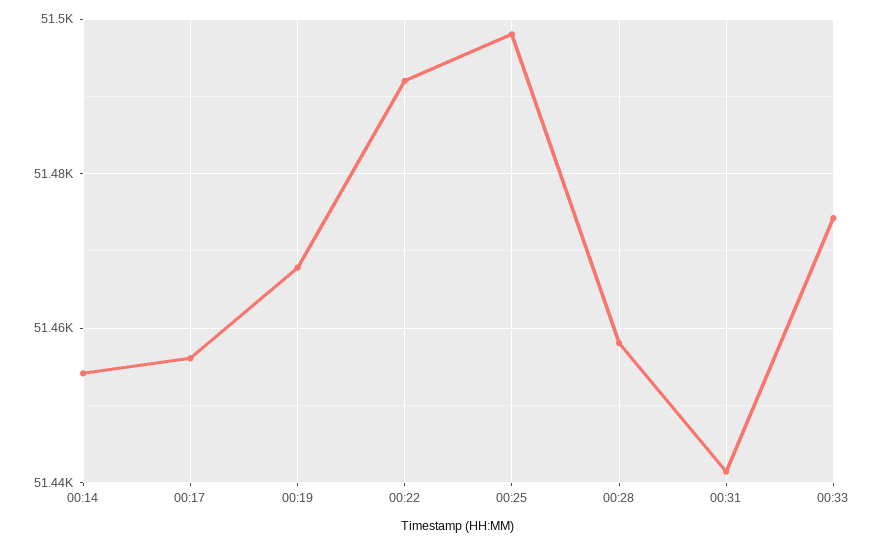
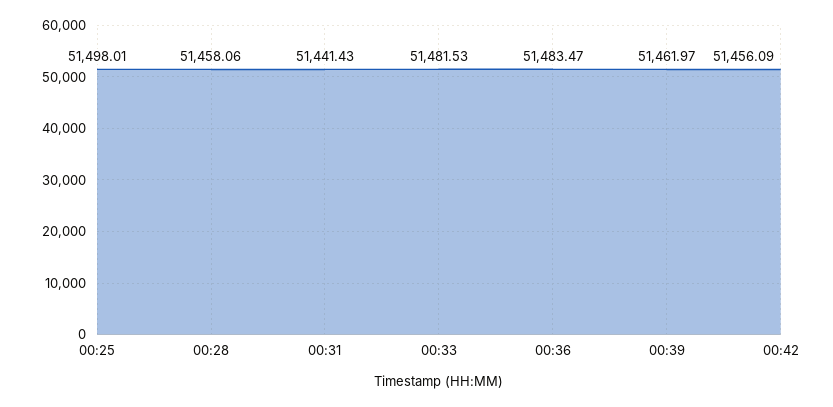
00:14: 51454 -> none
00:17: 51456 -> none
00:19: 51468 -> none
00:22: 51492 -> none
00:33: 51474 -> 51481.53
00:36: none -> 51483.47
00:39: none -> 51461.97
00:42: none -> 51456.09

